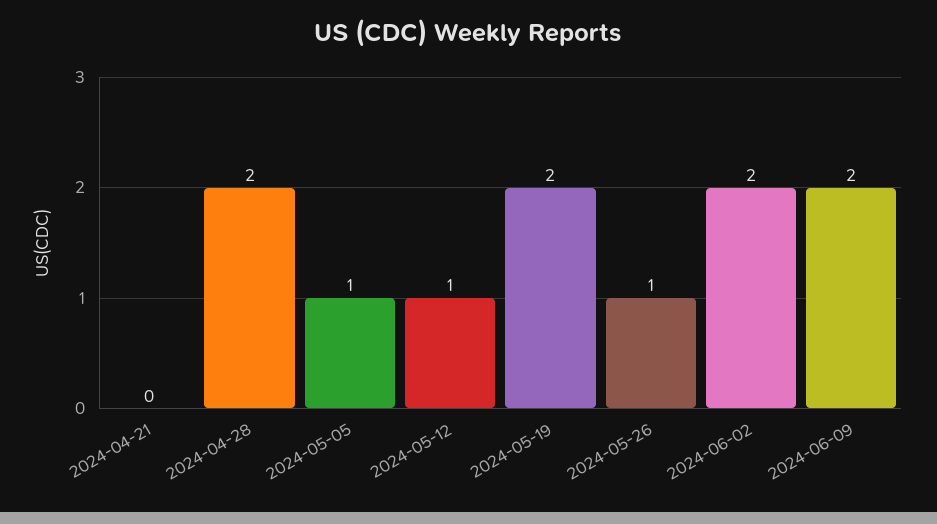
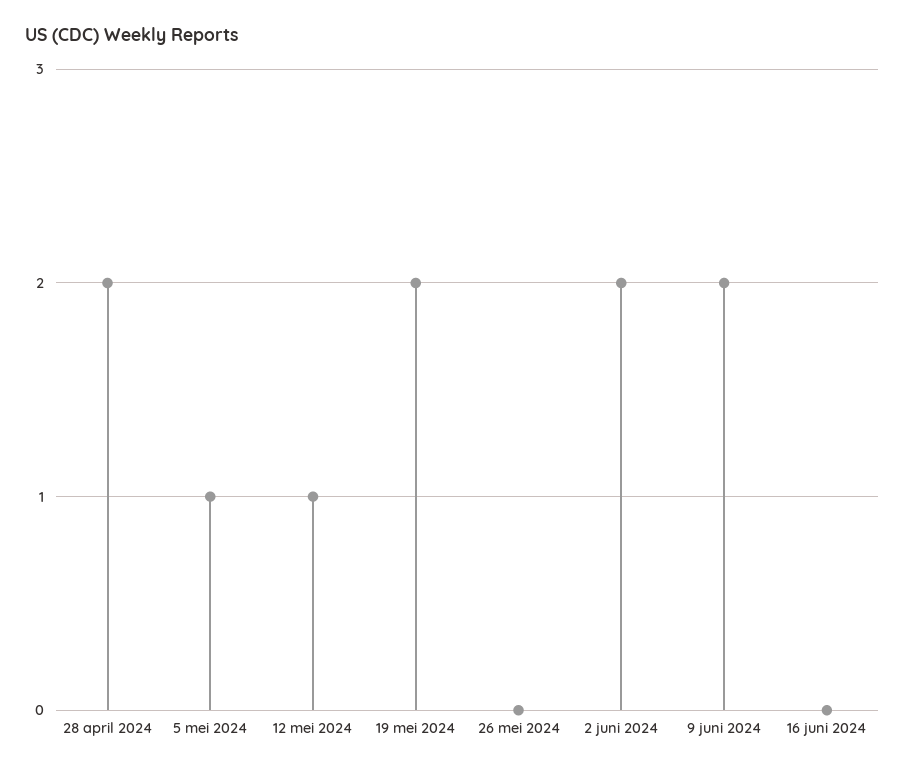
2024-04-21: 0 -> none
2024-05-26: 1 -> 0
16 juni 2024: none -> 0

